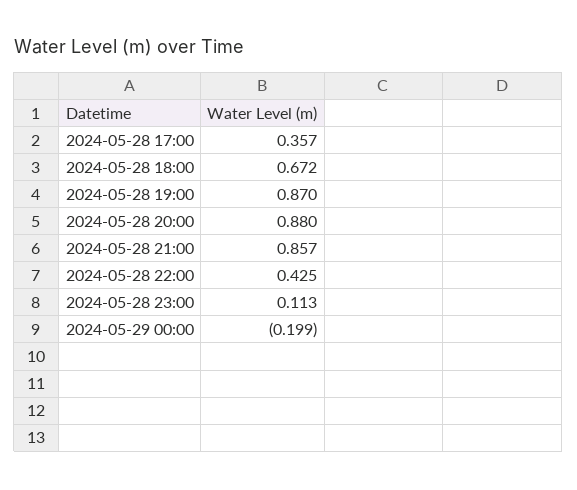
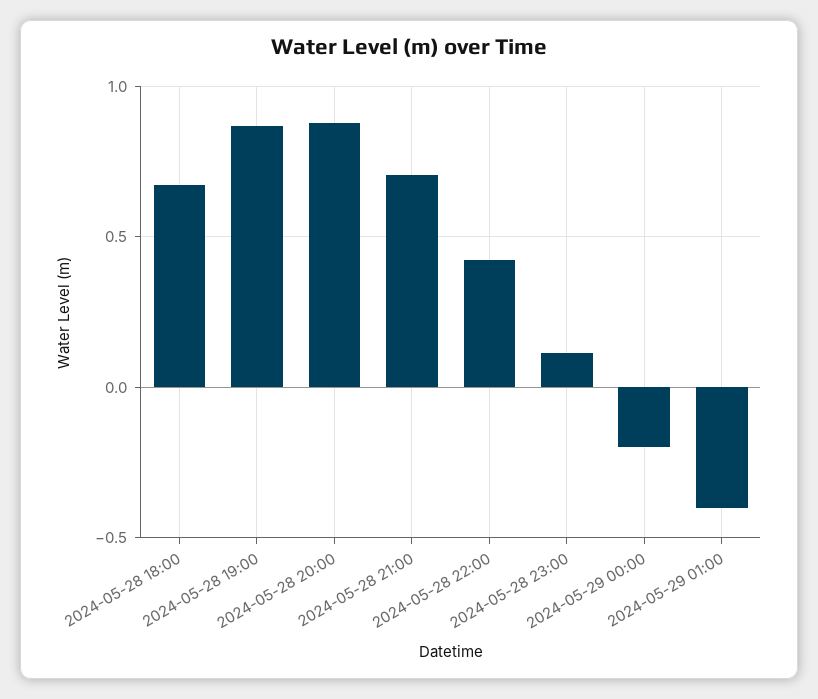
2024-05-28 17:00: 0.357 -> none
2024-05-28 21:00: 0.857 -> 0.7
2024-05-29 01:00: none -> -0.4

